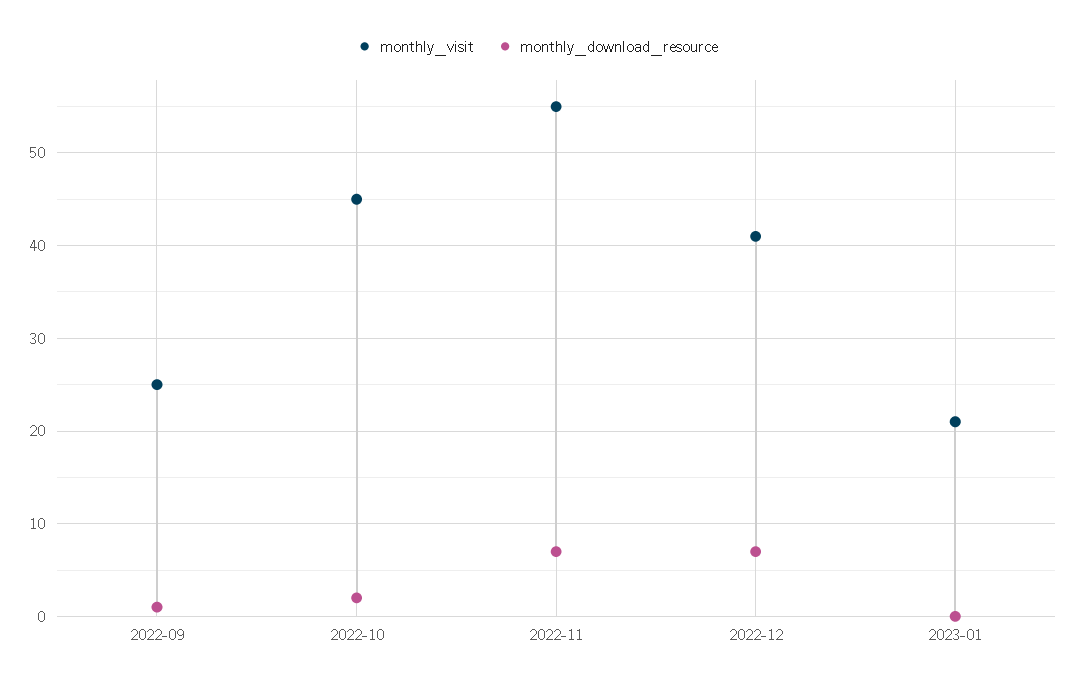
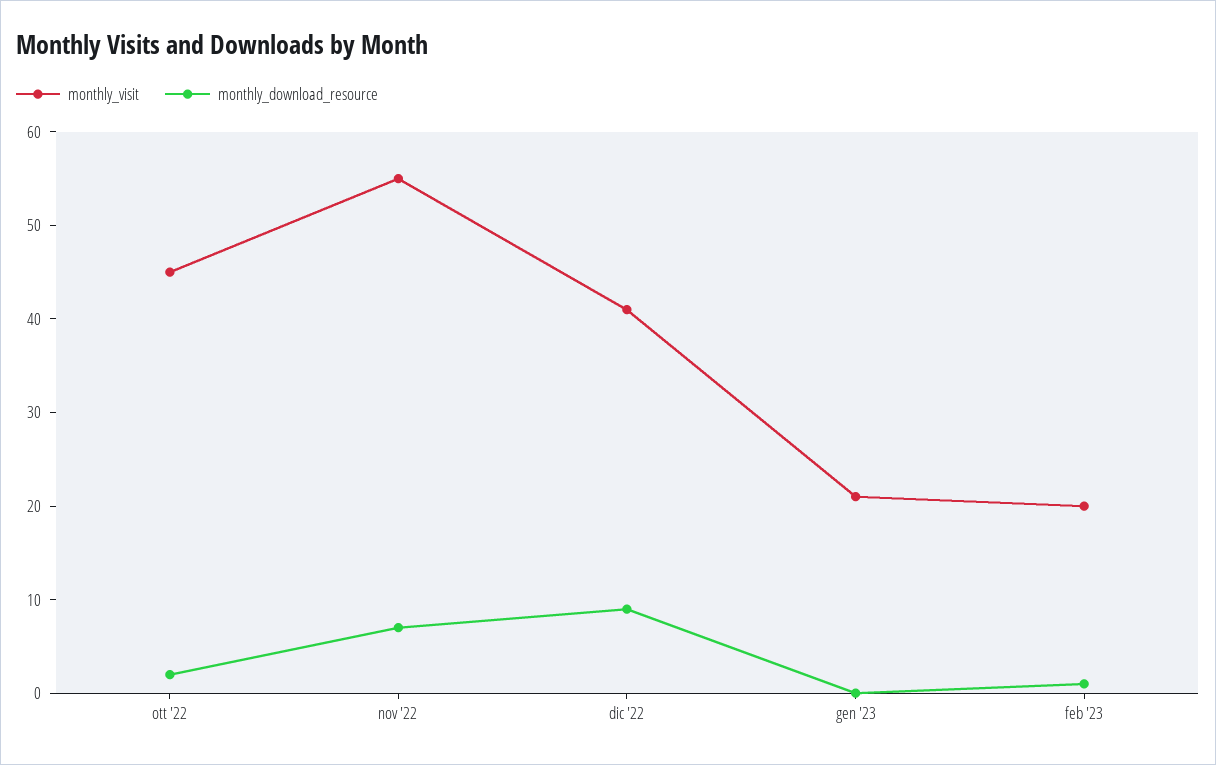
monthly_visit, 2022-09: 25 -> none
monthly_download_resource, 2022-09: 1 -> none
monthly_download_resource, 2022-12: 7 -> 9
monthly_visit, feb '23: none -> 20
monthly_download_resource, feb '23: none -> 1

